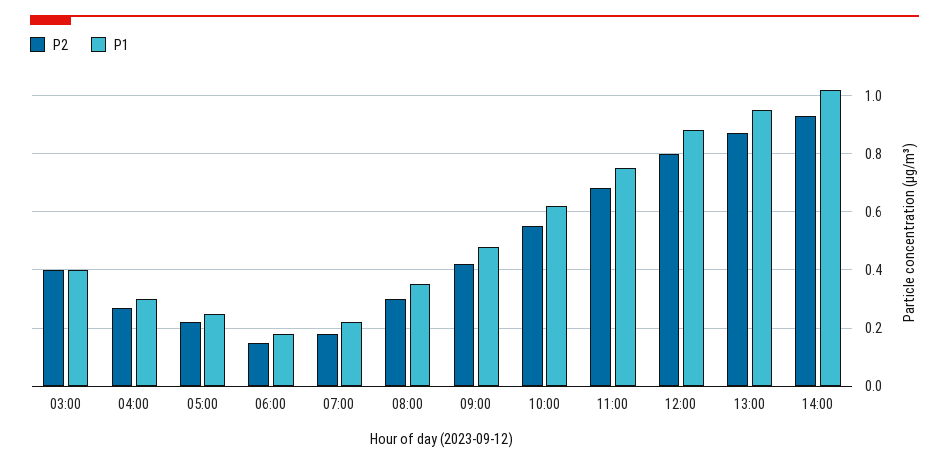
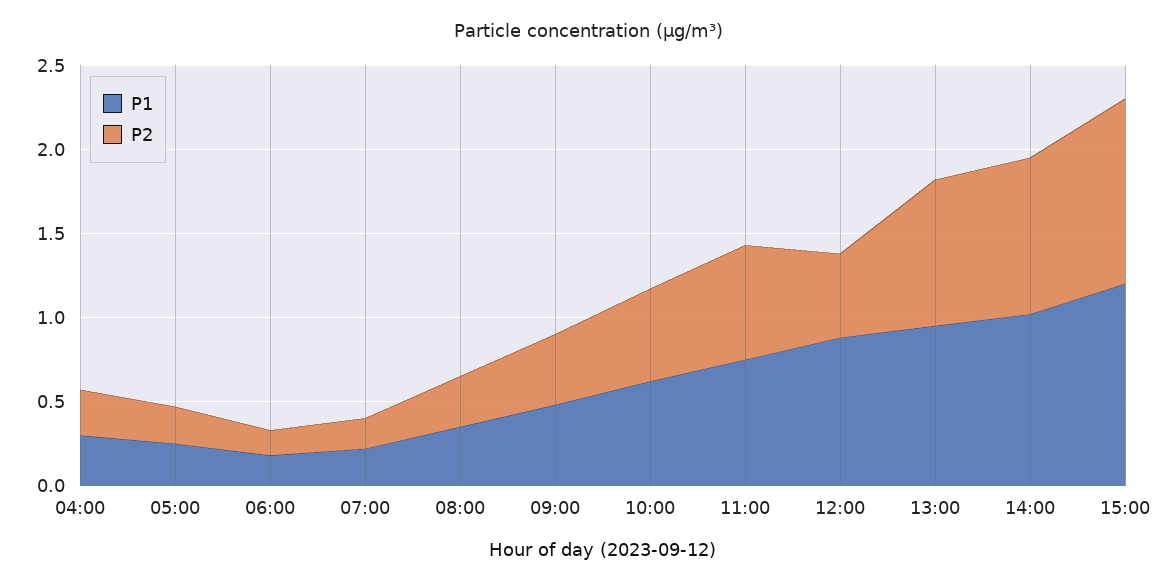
P2, 03:00: 0.4 -> none
P1, 03:00: 0.4 -> none
P2, 12:00: 0.8 -> 0.5
P1, 15:00: none -> 1.2
P2, 15:00: none -> 1.1

